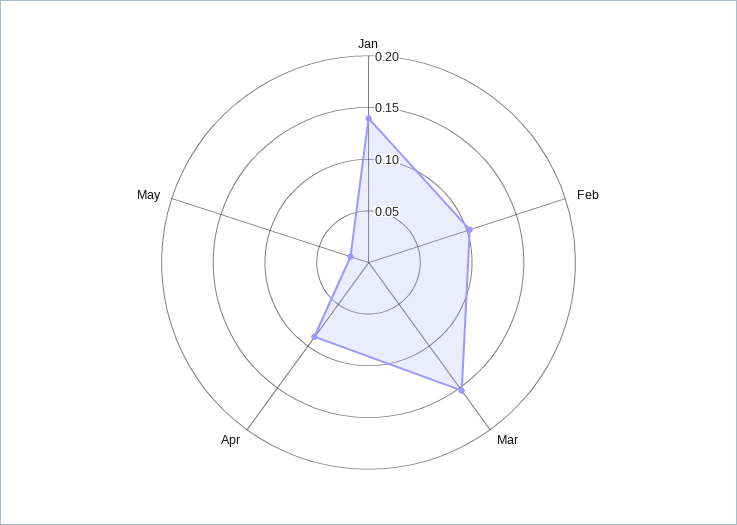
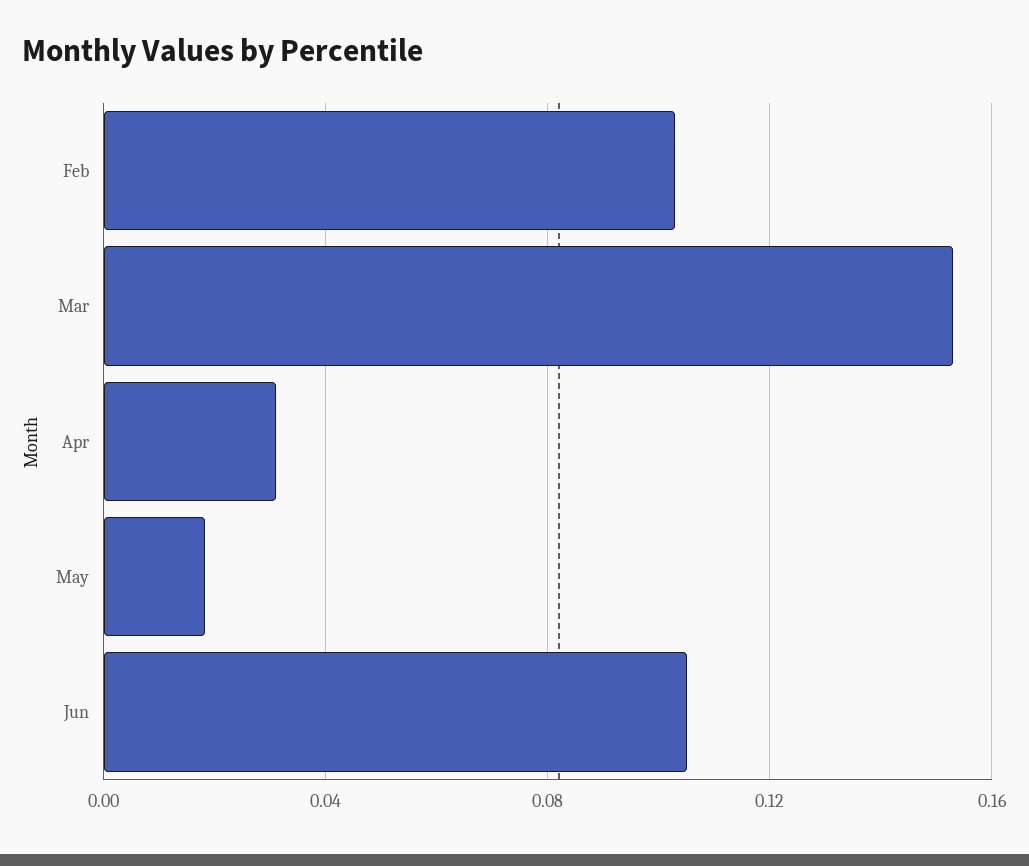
Jan: 0.14 -> none
Apr: 0.09 -> 0.03
Jun: none -> 0.105

